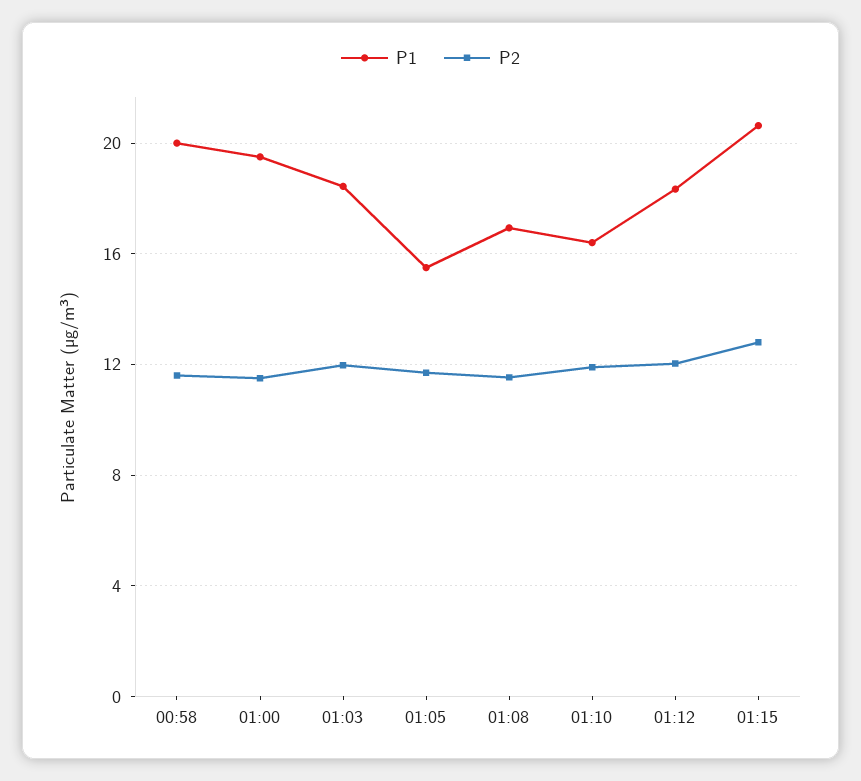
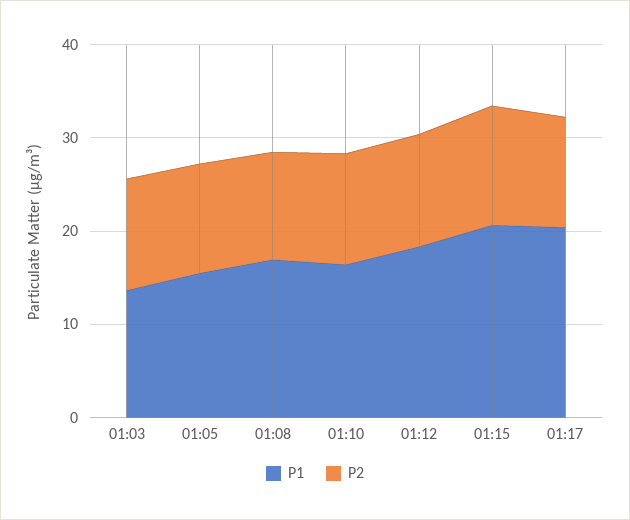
P1, 00:58: 20 -> none
P2, 00:58: 11.5 -> none
P1, 01:00: 19.5 -> none
P2, 01:00: 11.5 -> none
P1, 01:03: 18.5 -> 14
P1, 01:17: none -> 20
P2, 01:17: none -> 12

